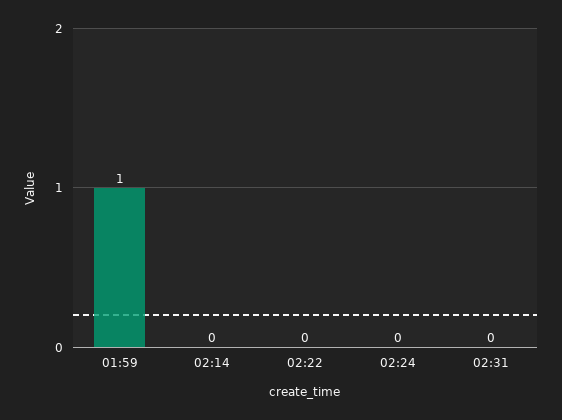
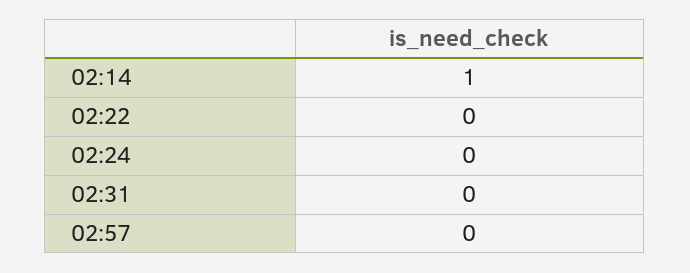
01:59: 1 -> none
02:14: 0 -> 1
02:57: none -> 0

